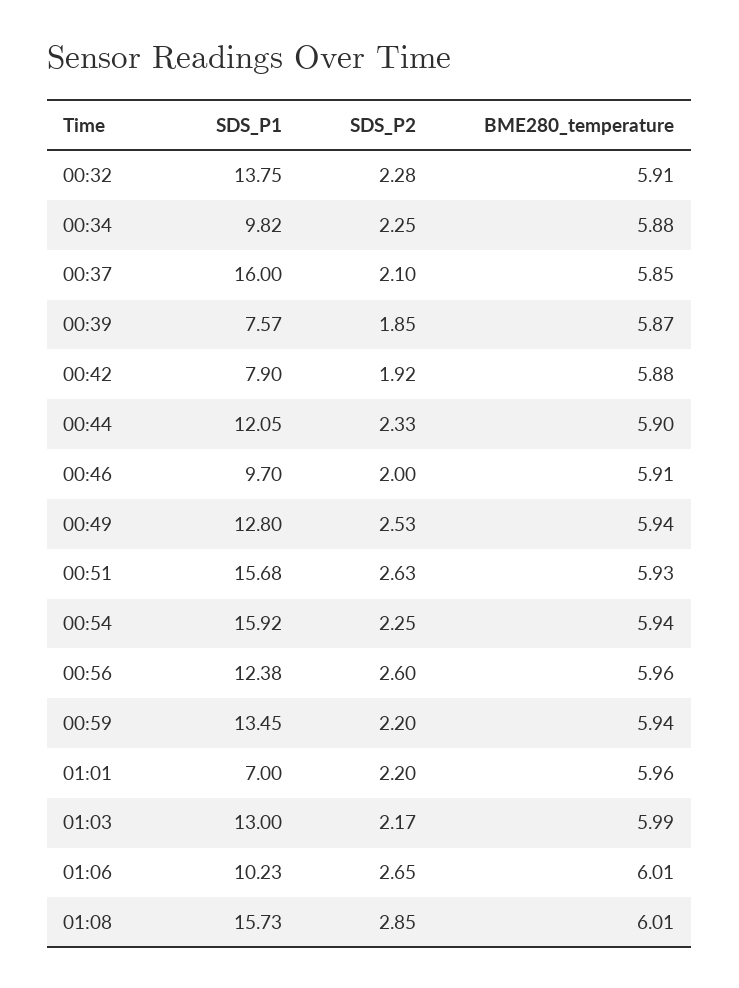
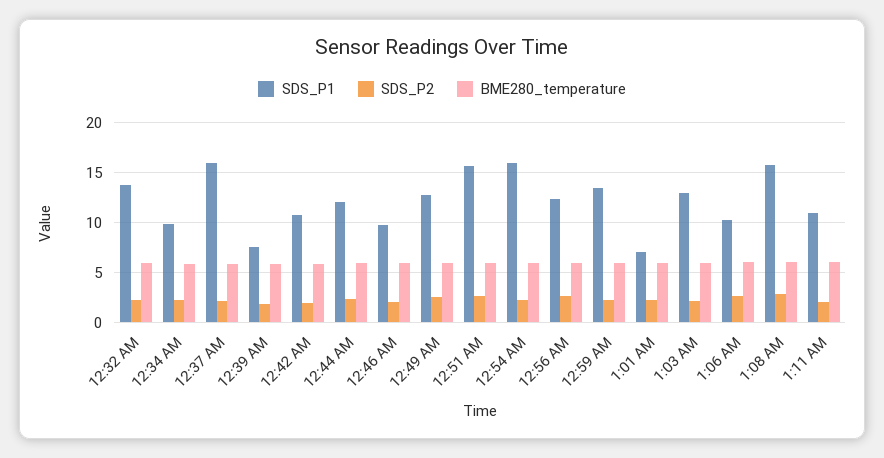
SDS_P1, 00:42: 7.9 -> 11
SDS_P1, 1:11 AM: none -> 11
SDS_P2, 1:11 AM: none -> 2
BME280_temperature, 1:11 AM: none -> 6

